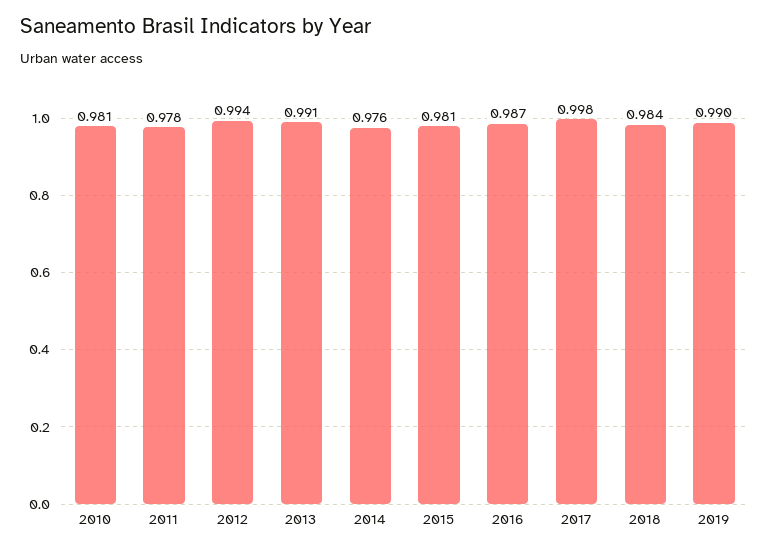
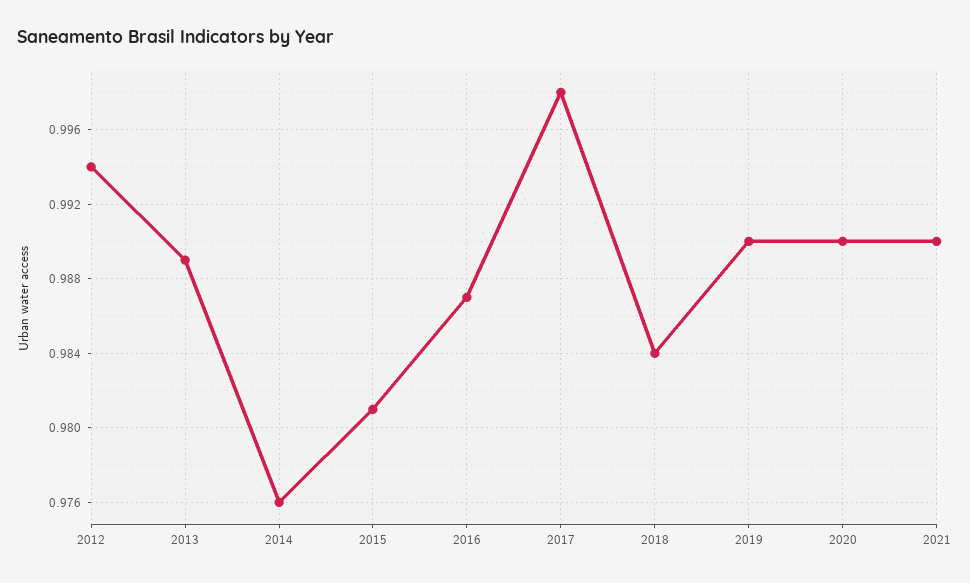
2010: 0.981 -> none
2011: 0.978 -> none
2013: 0.991 -> 0.989
2020: none -> 0.99
2021: none -> 0.99

